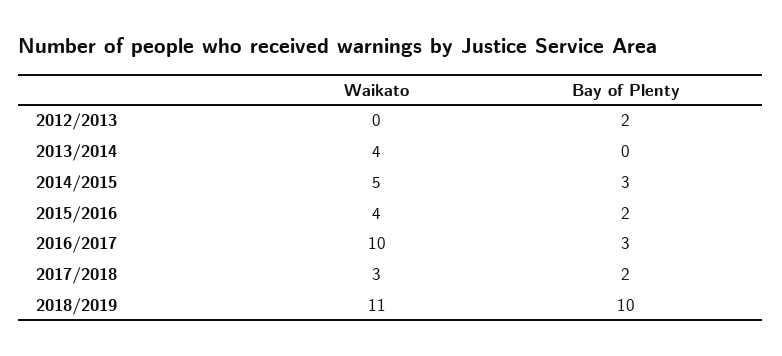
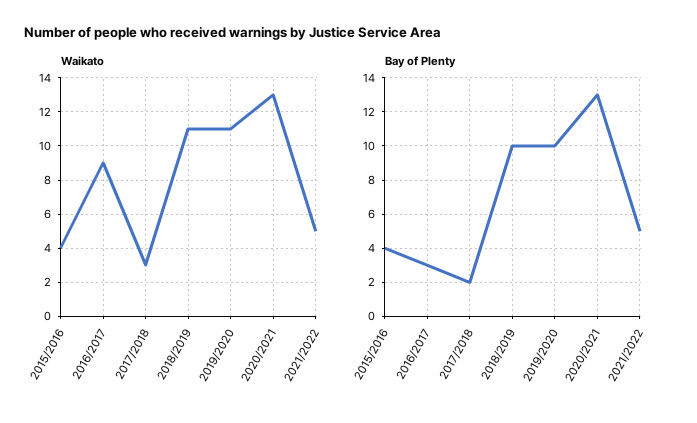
Waikato, 2012/2013: 0 -> none
Bay of Plenty, 2012/2013: 2 -> none
Waikato, 2013/2014: 4 -> none
Bay of Plenty, 2013/2014: 0 -> none
Waikato, 2014/2015: 5 -> none
Bay of Plenty, 2014/2015: 3 -> none
Bay of Plenty, 2015/2016: 2 -> 4
Waikato, 2016/2017: 10 -> 9
Waikato, 2019/2020: none -> 11
Waikato, 2020/2021: none -> 13
Waikato, 2021/2022: none -> 5
Bay of Plenty, 2019/2020: none -> 10
Bay of Plenty, 2020/2021: none -> 13
Bay of Plenty, 2021/2022: none -> 5

